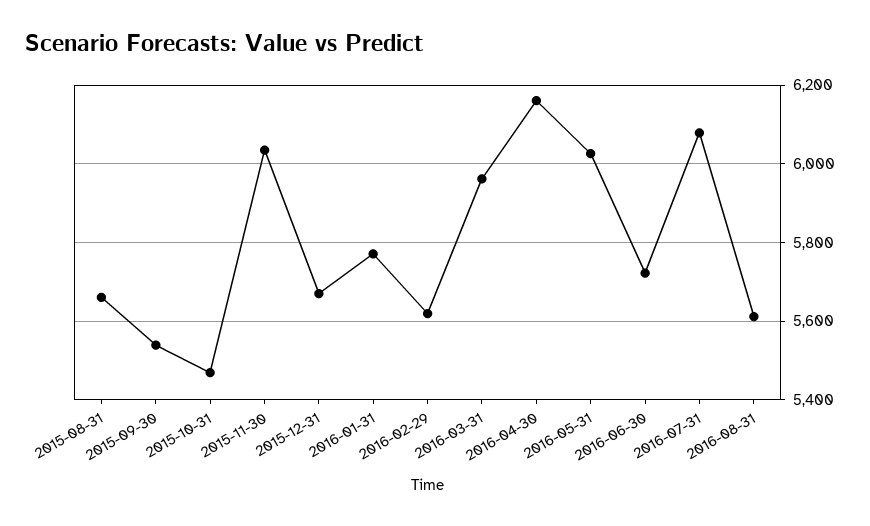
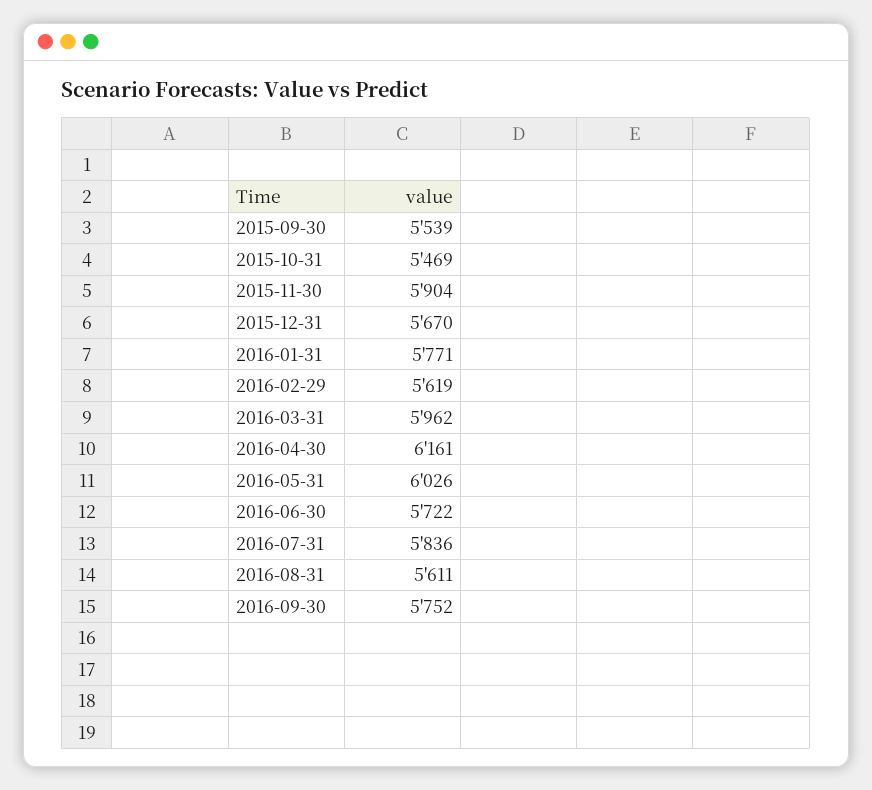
2015-08-31: 5660 -> none
2015-11-30: 6040 -> 5904
2016-07-31: 6080 -> 5836
2016-09-30: none -> 5752

